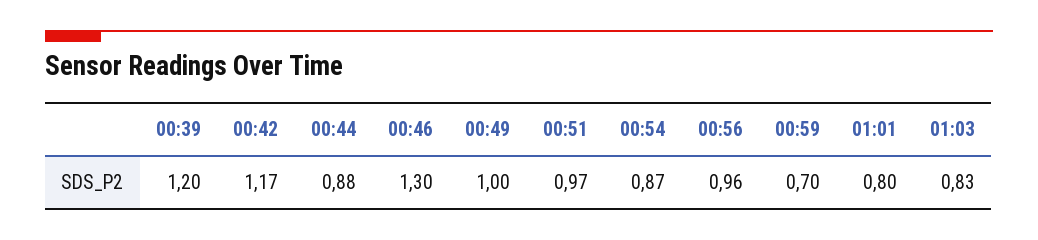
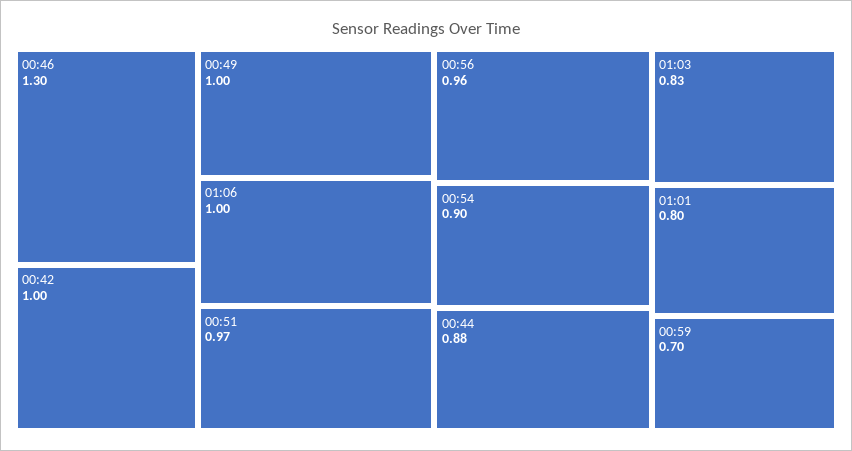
00:39: 1.2 -> none
00:42: 1.17 -> 1
00:54: 0.87 -> 0.9
01:06: none -> 1

